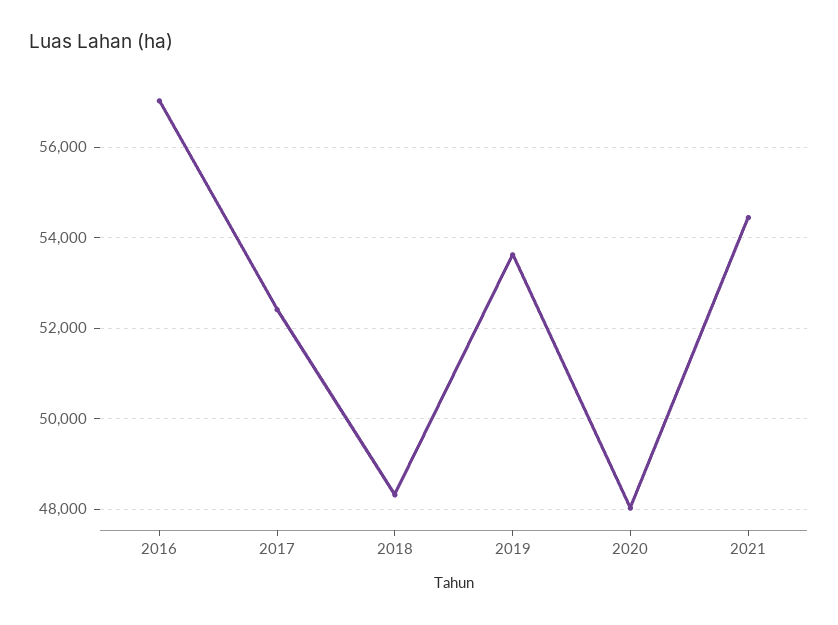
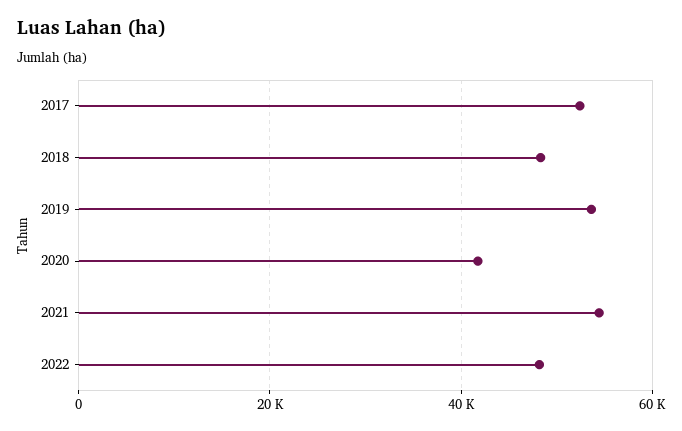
2016: 57000 -> none
2020: 48000 -> 42000
2022: none -> 48000

